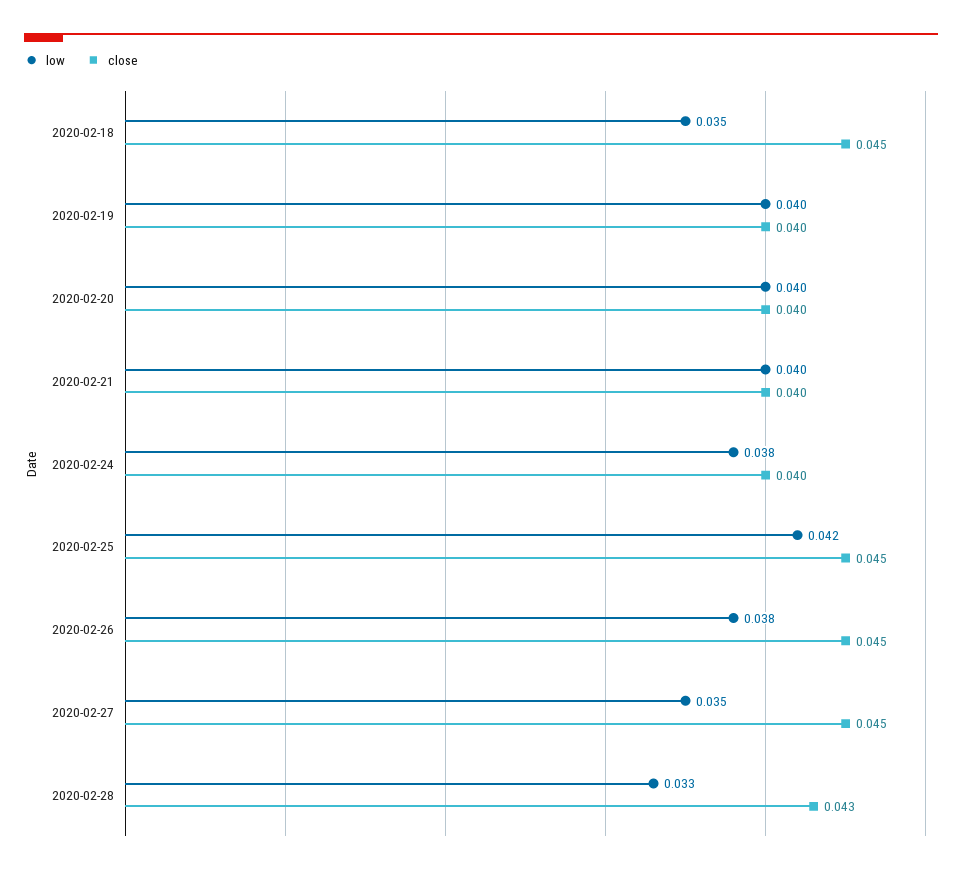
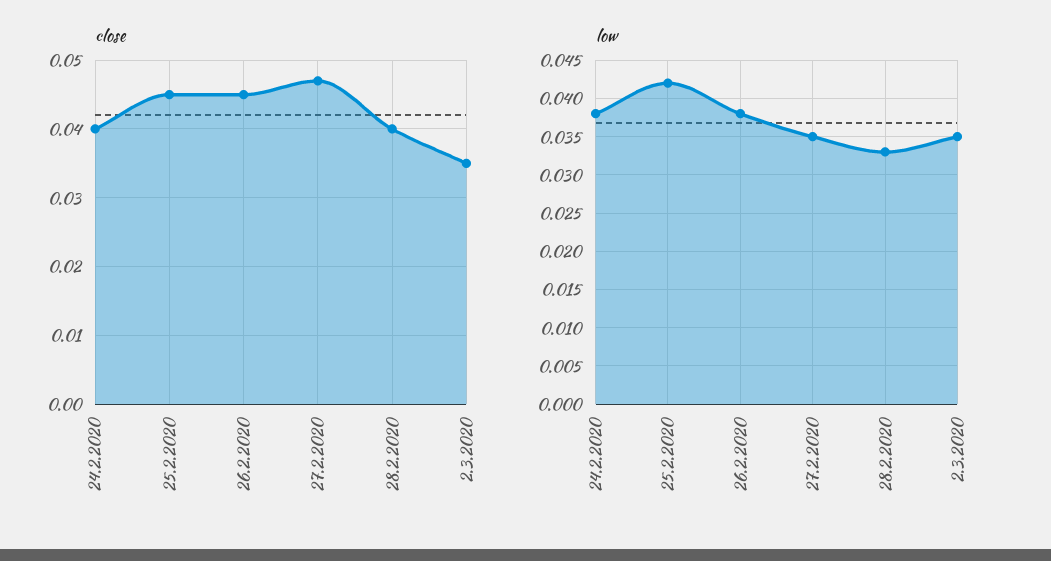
low, 2020-02-18: 0.035 -> none
close, 2020-02-18: 0.045 -> none
low, 2020-02-19: 0.04 -> none
close, 2020-02-19: 0.04 -> none
low, 2020-02-20: 0.04 -> none
close, 2020-02-20: 0.04 -> none
low, 2020-02-21: 0.04 -> none
close, 2020-02-21: 0.04 -> none
close, 2020-02-27: 0.045 -> 0.047
close, 2020-02-28: 0.043 -> 0.04
close, 2.3.2020: none -> 0.035
low, 2.3.2020: none -> 0.035

